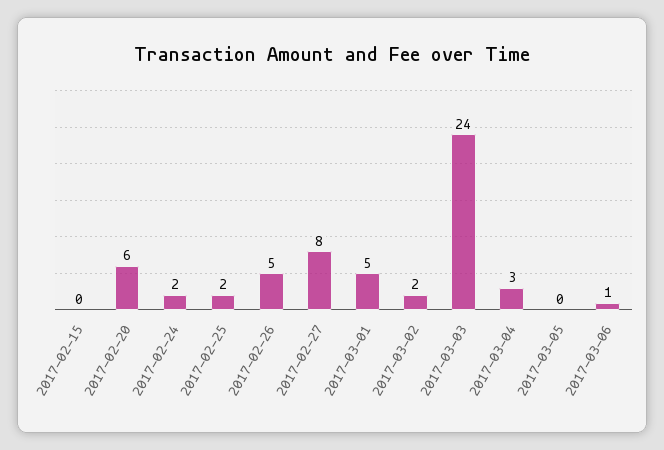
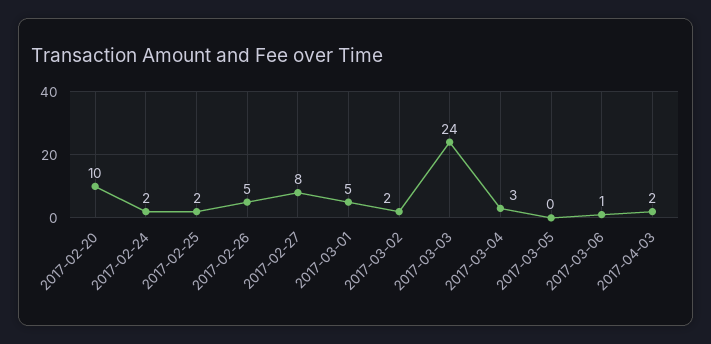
2017-02-15: 0 -> none
2017-02-20: 6 -> 10
2017-04-03: none -> 2

